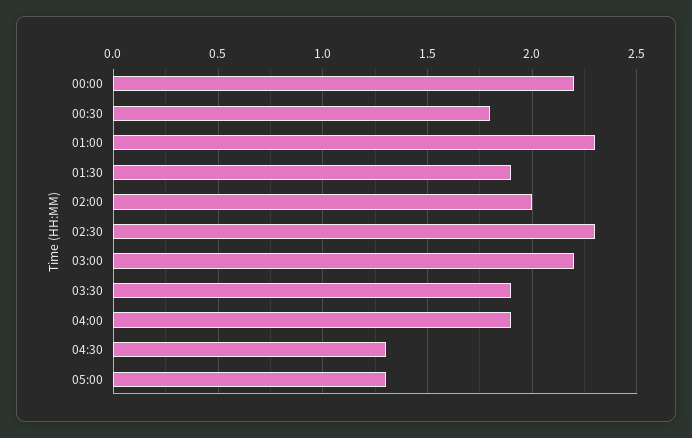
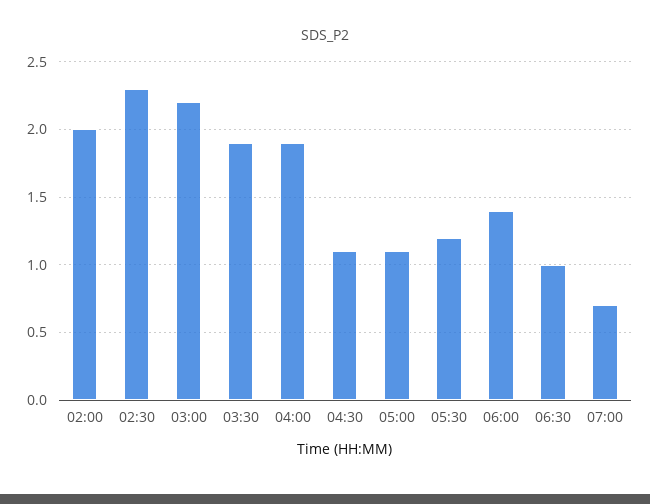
00:00: 2.2 -> none
00:30: 1.8 -> none
01:00: 2.3 -> none
01:30: 1.9 -> none
04:30: 1.3 -> 1.1
05:00: 1.3 -> 1.1
05:30: none -> 1.2
06:00: none -> 1.4
06:30: none -> 1
07:00: none -> 0.7

